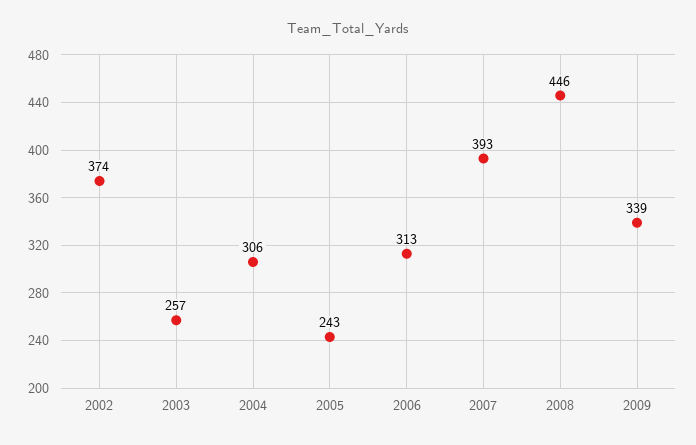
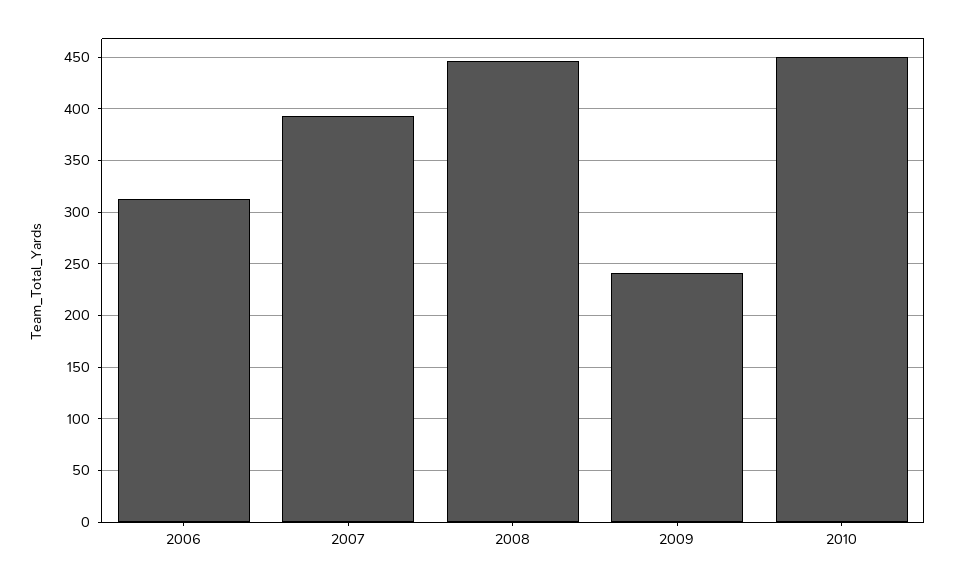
2002: 374 -> none
2003: 257 -> none
2004: 306 -> none
2005: 243 -> none
2009: 339 -> 240
2010: none -> 450

